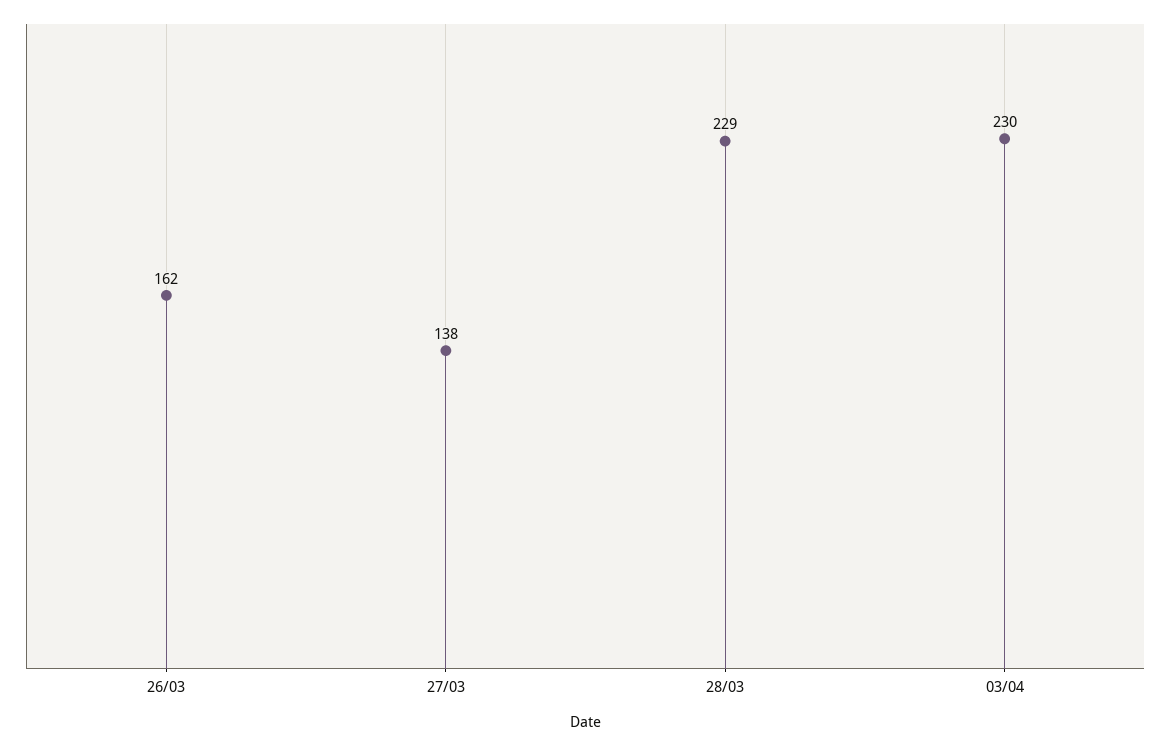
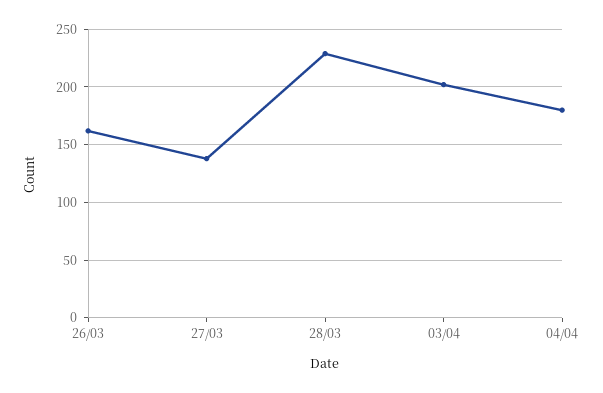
03/04: 230 -> 200
04/04: none -> 180

